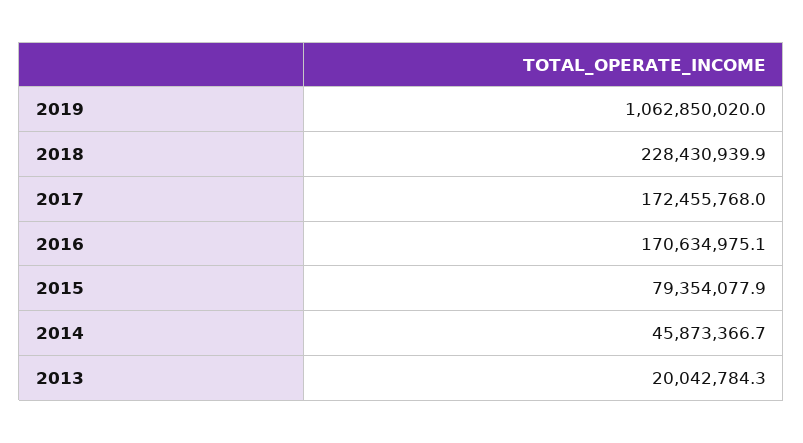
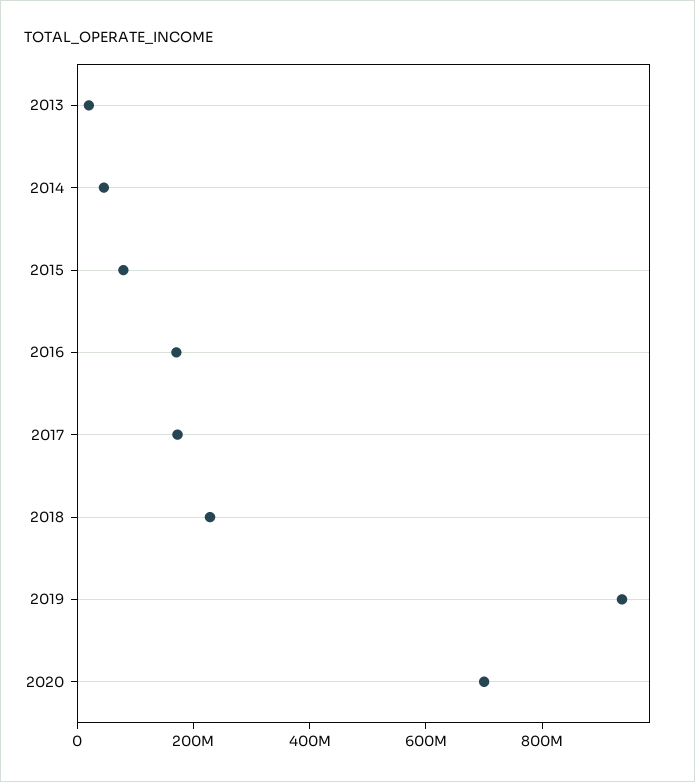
2019: 1062850020 -> 950000000
2020: none -> 700000000

